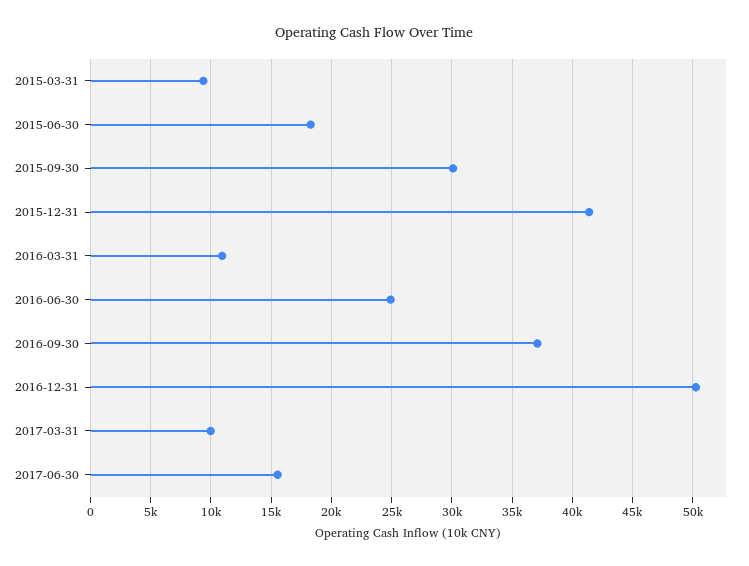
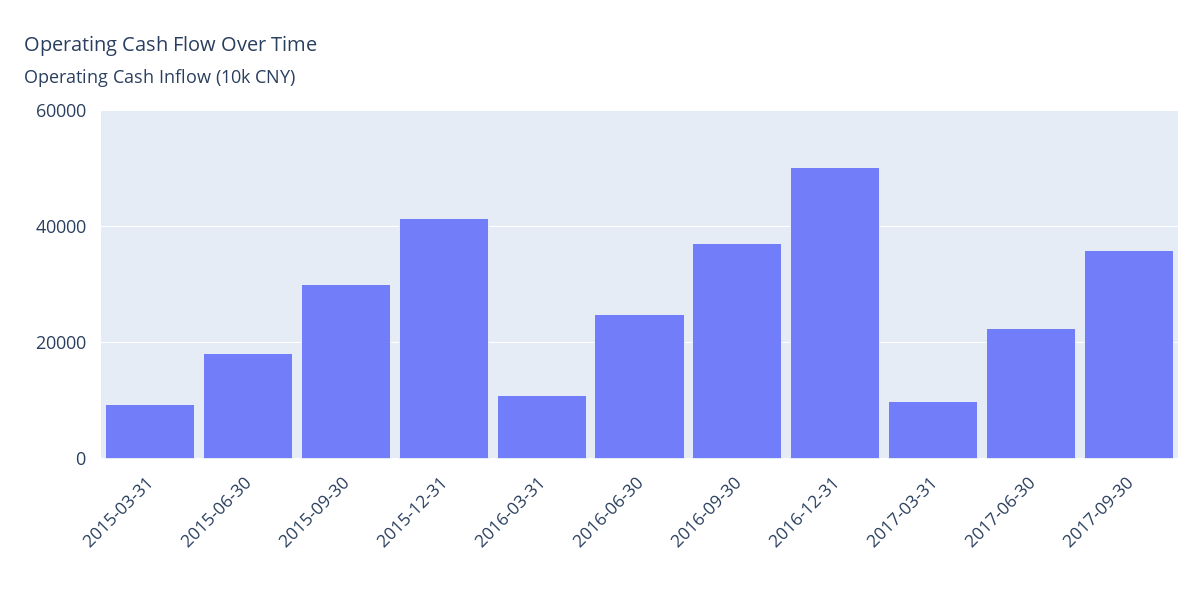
2017-06-30: 15500 -> 22000
2017-09-30: none -> 36000

